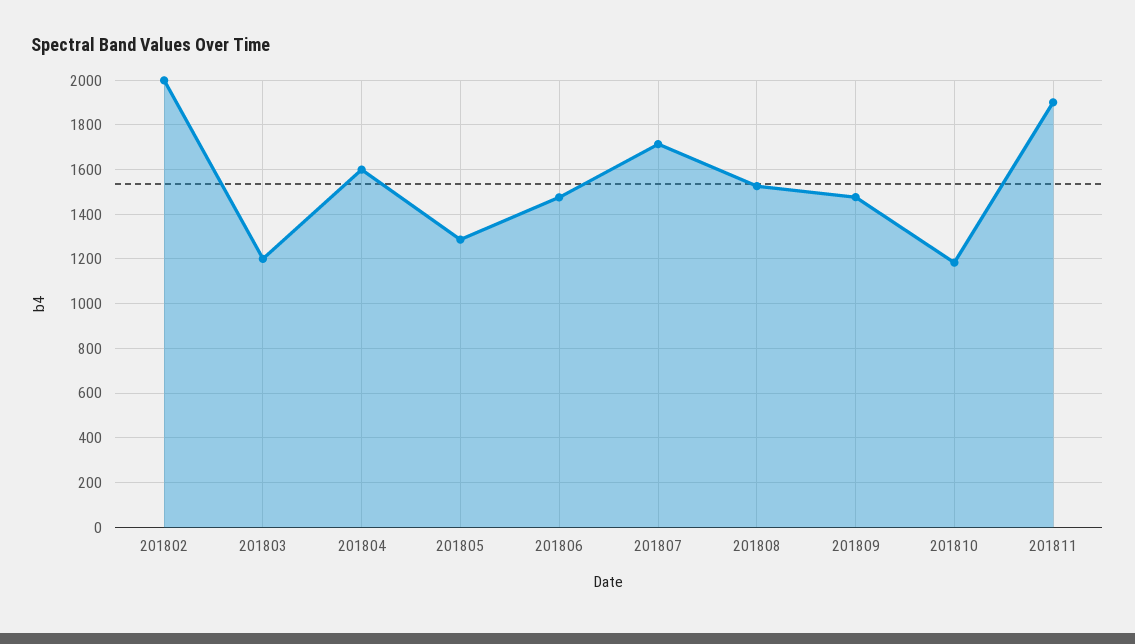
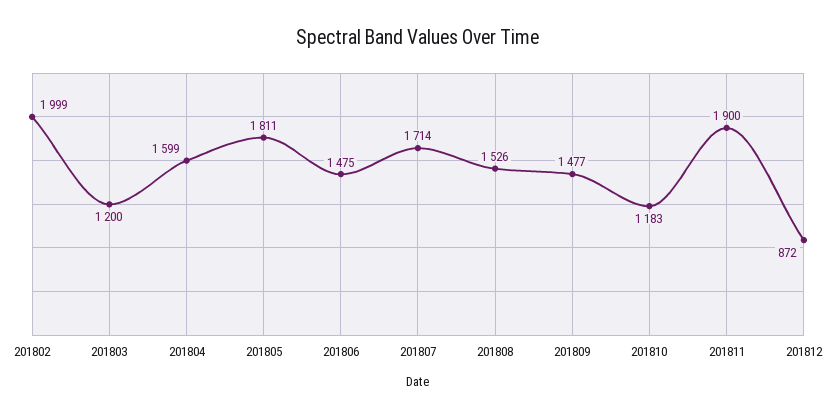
201805: 1300 -> 1811
201812: none -> 872

